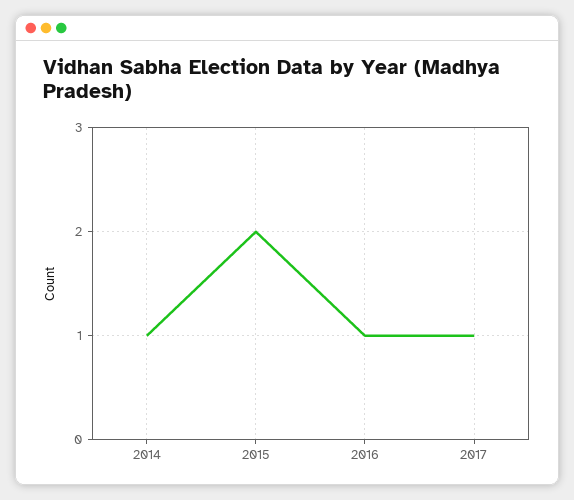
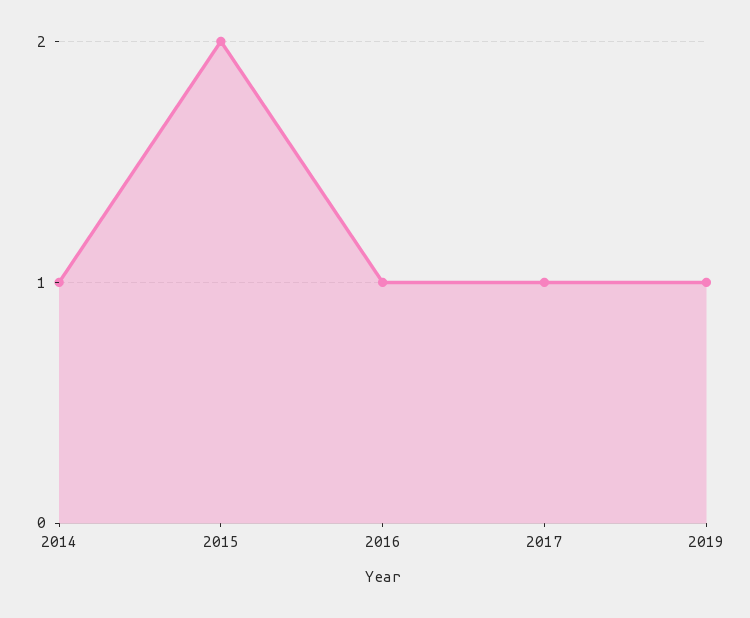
2019: none -> 1

